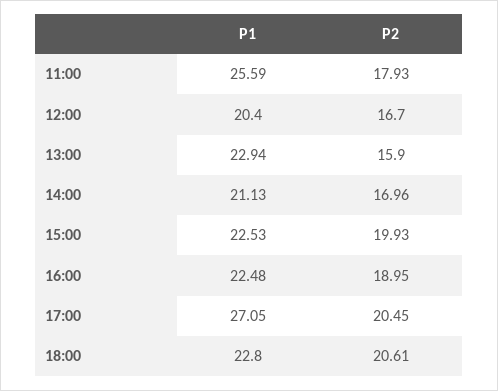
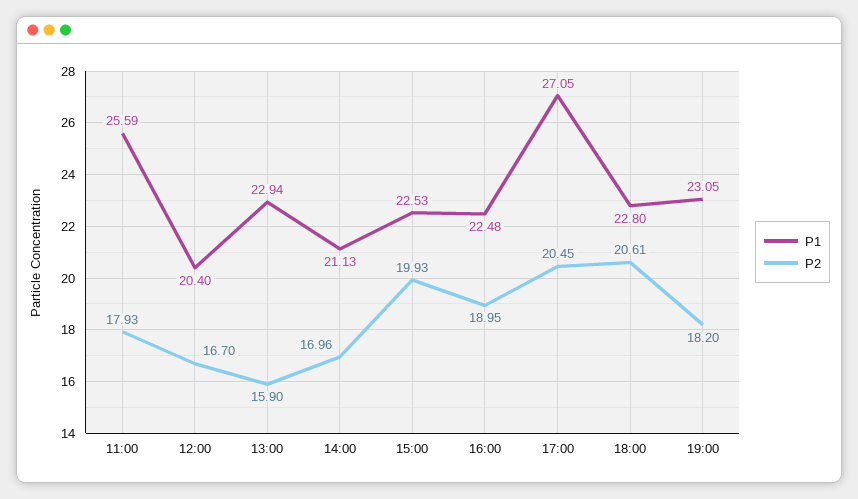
P1, 19:00: none -> 23.05
P2, 19:00: none -> 18.2

